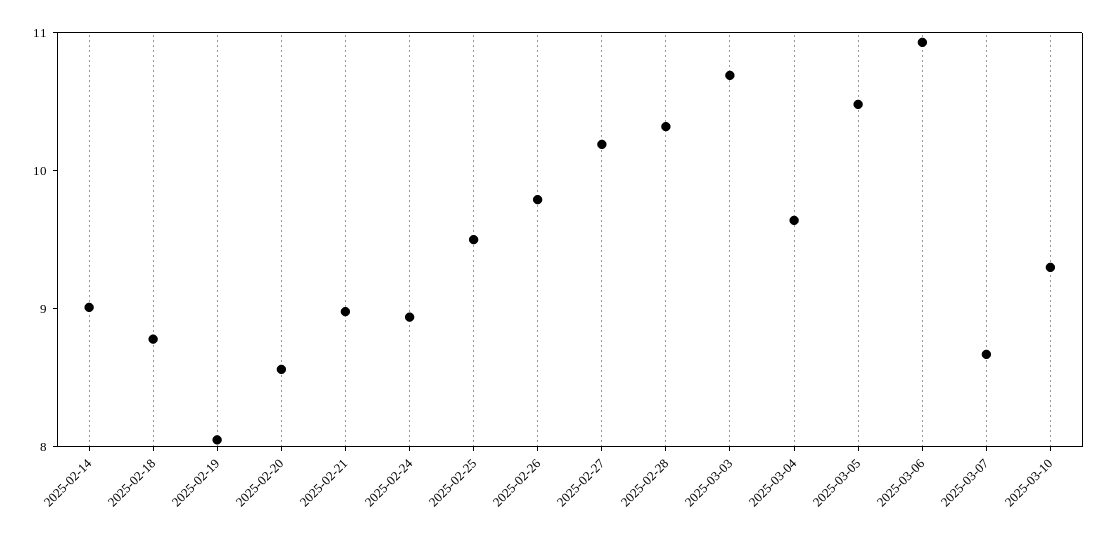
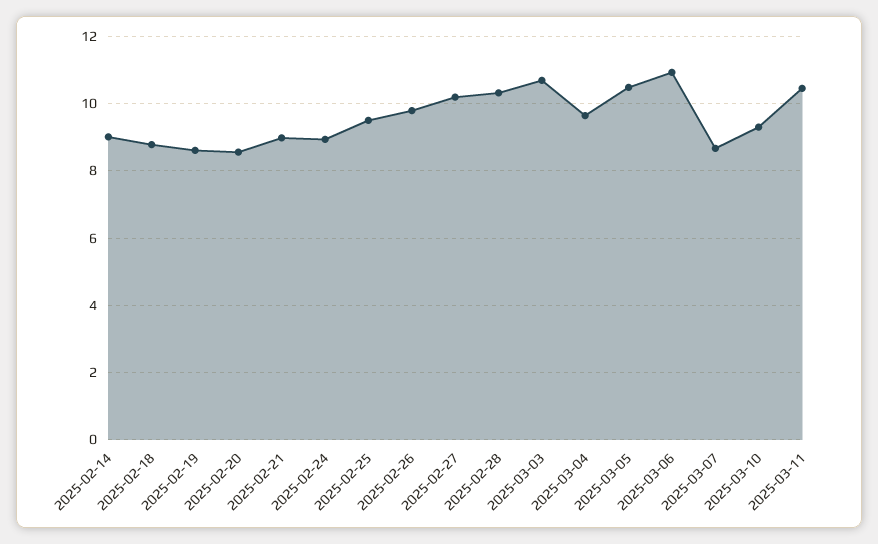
2025-02-19: 8 -> 8.6
2025-03-11: none -> 10.4

